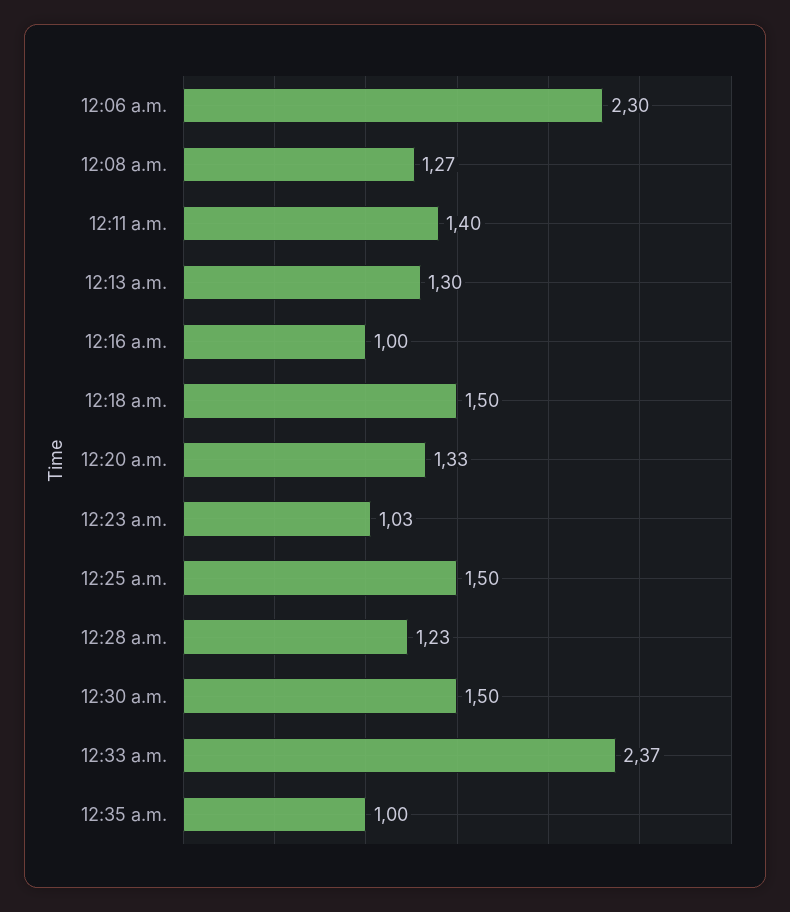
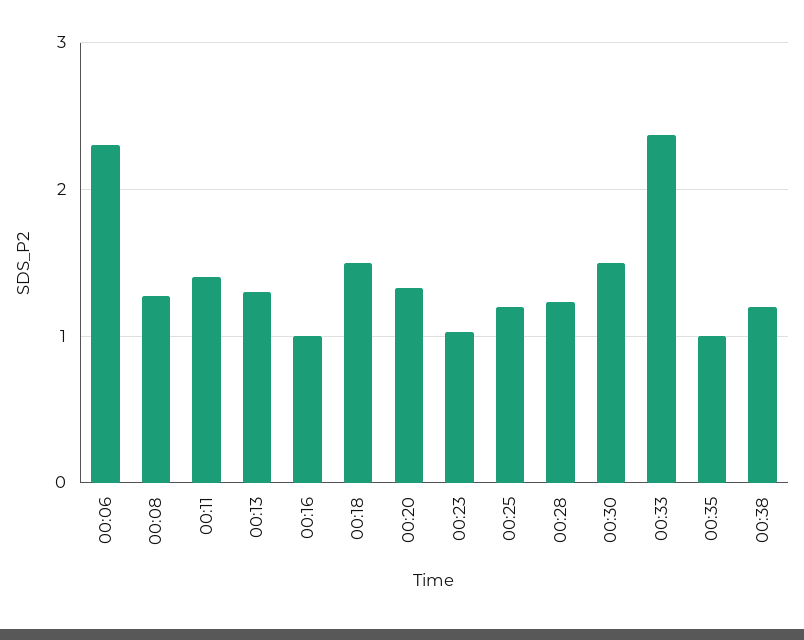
12:25 a.m.: 1.5 -> 1.2
00:38: none -> 1.2

